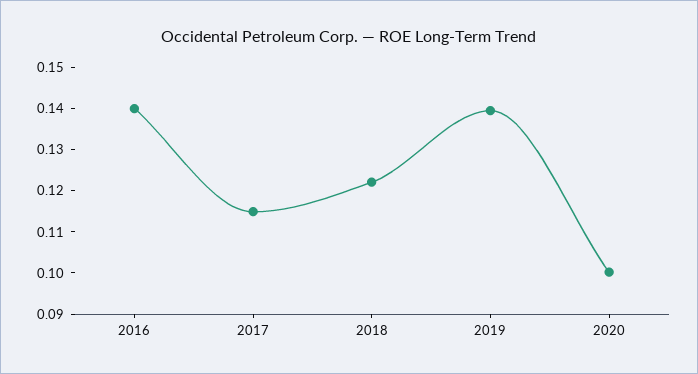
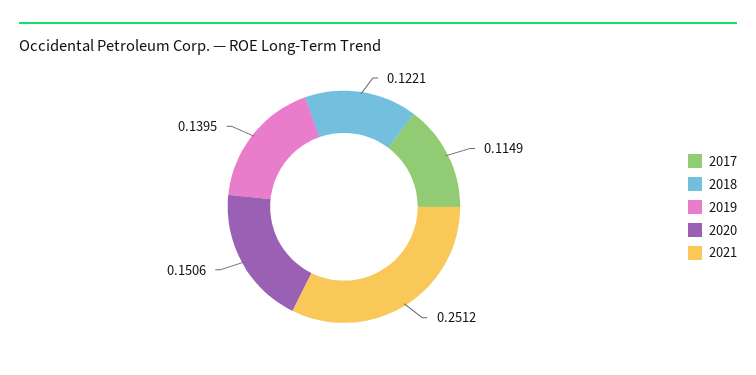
2016: 0.14 -> none
2020: 0.1 -> 0.1506
2021: none -> 0.2512

